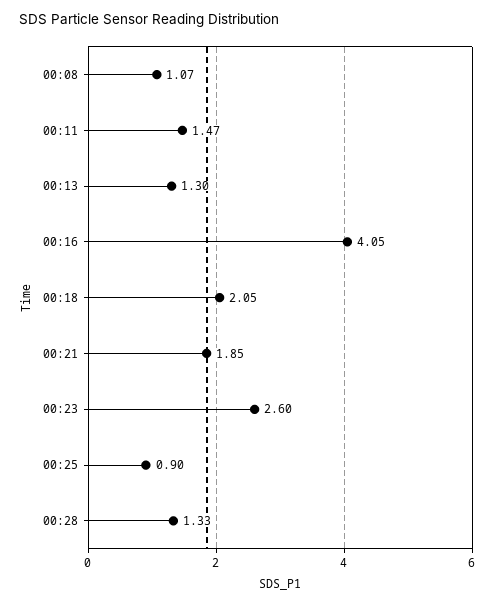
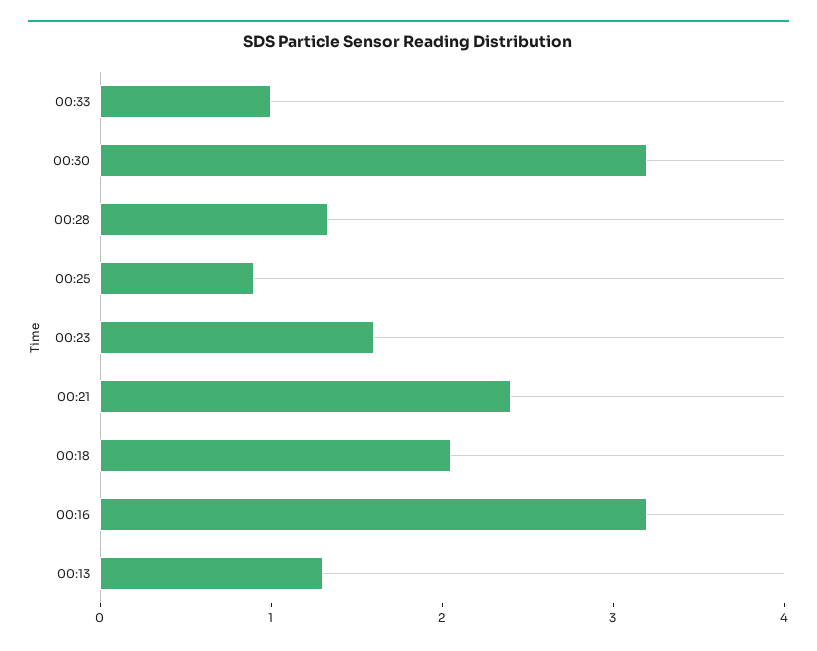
00:08: 1.07 -> none
00:11: 1.47 -> none
00:16: 4.05 -> 3.2
00:21: 1.85 -> 2.4
00:23: 2.6 -> 1.6
00:33: none -> 1
00:30: none -> 3.2

